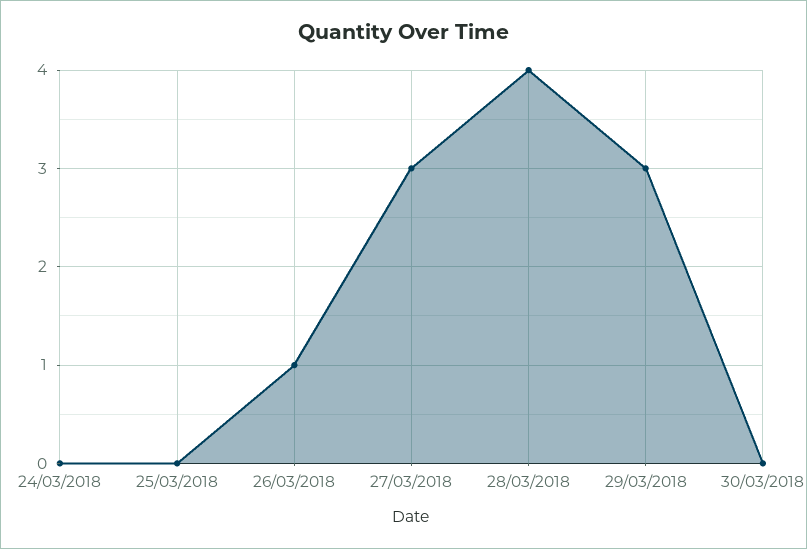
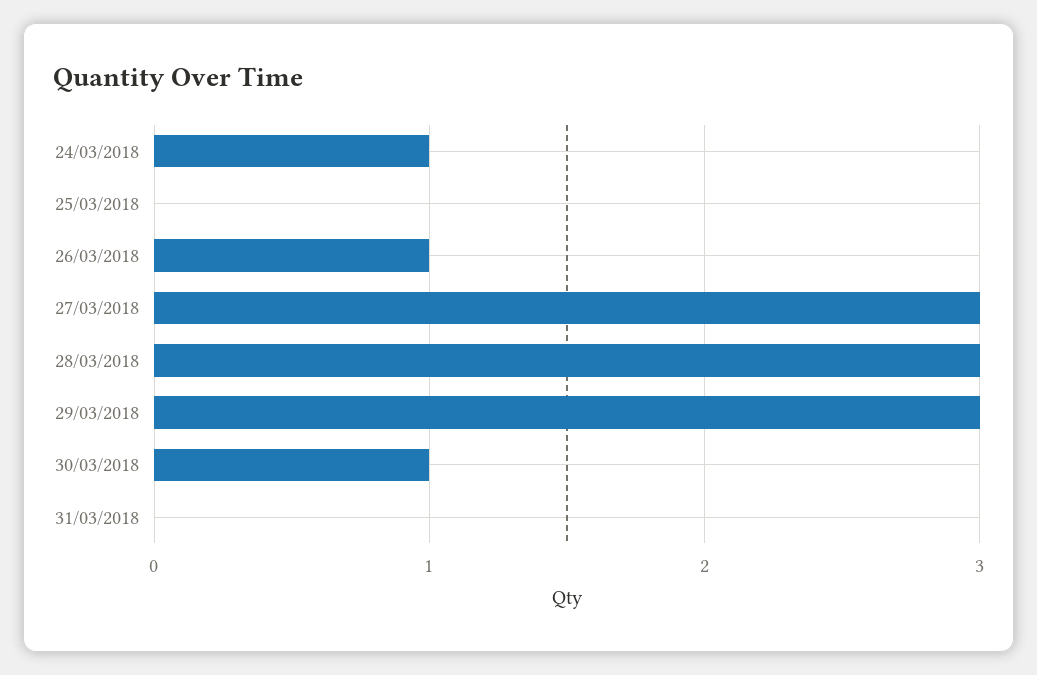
24/03/2018: 0 -> 1
28/03/2018: 4 -> 3
30/03/2018: 0 -> 1
31/03/2018: none -> 0

